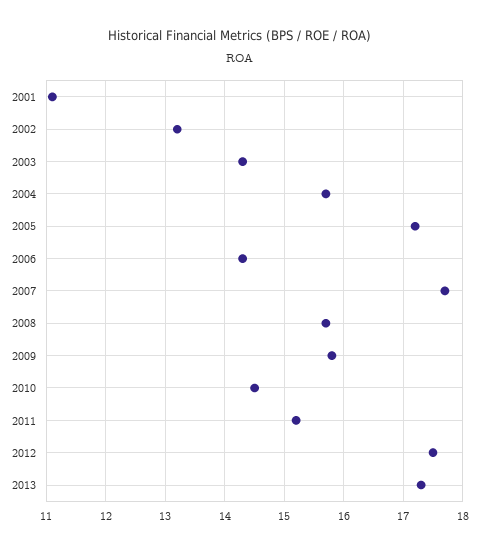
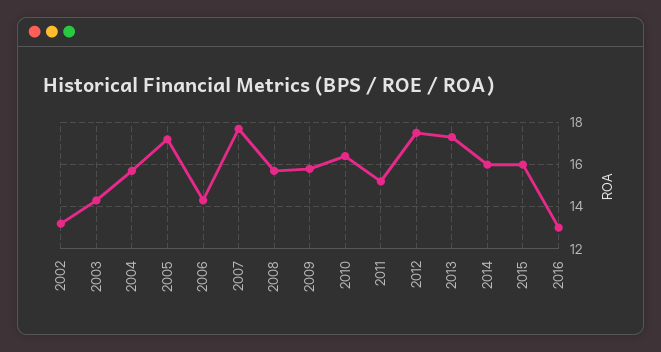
2001: 11 -> none
2010: 14.5 -> 16.5
2014: none -> 16
2015: none -> 16
2016: none -> 13

